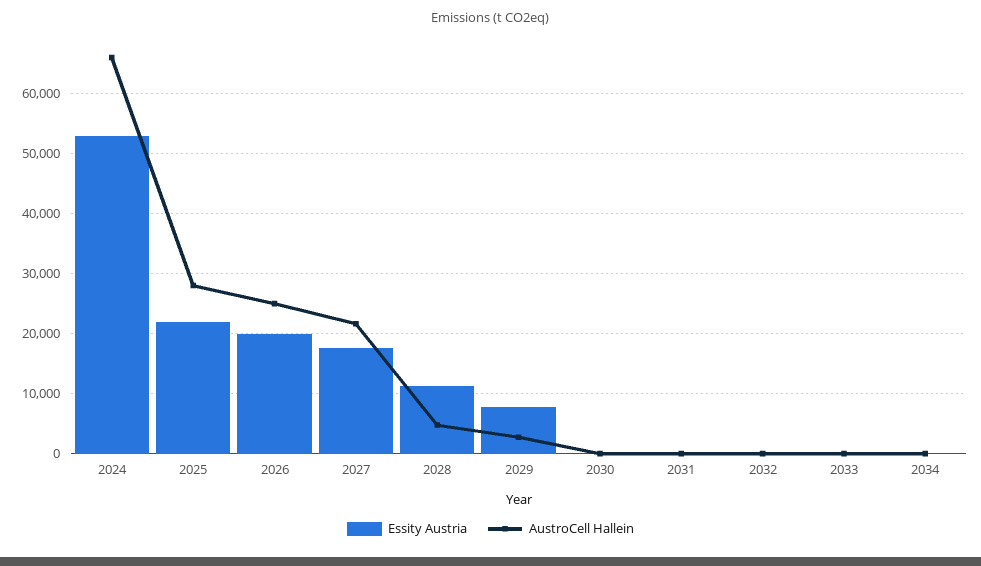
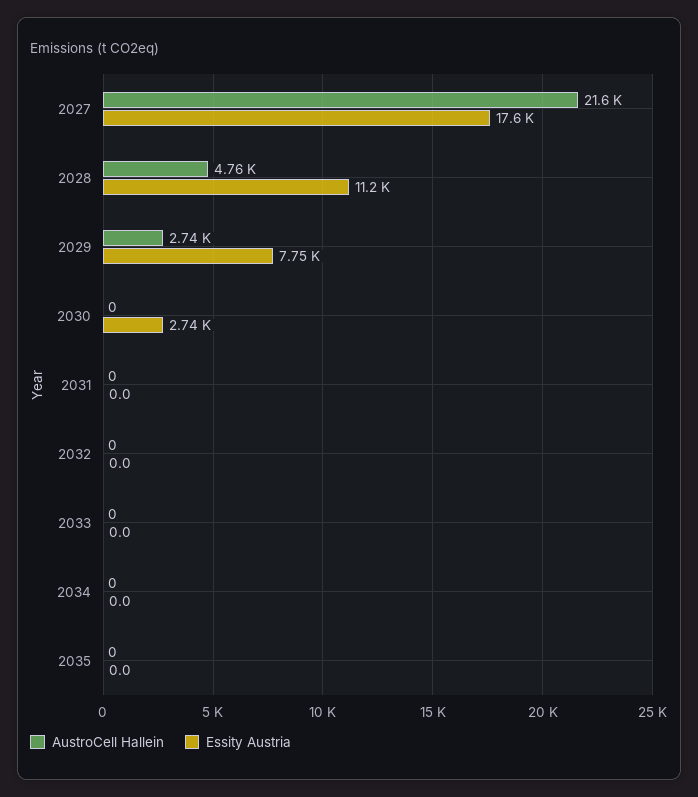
Essity Austria, 2024: 53000 -> none
AustroCell Hallein, 2024: 66000 -> none
Essity Austria, 2025: 22000 -> none
AustroCell Hallein, 2025: 28000 -> none
Essity Austria, 2026: 20000 -> none
AustroCell Hallein, 2026: 25000 -> none
Essity Austria, 2030: 0 -> 2740
AustroCell Hallein, 2035: none -> 0
Essity Austria, 2035: none -> 0

